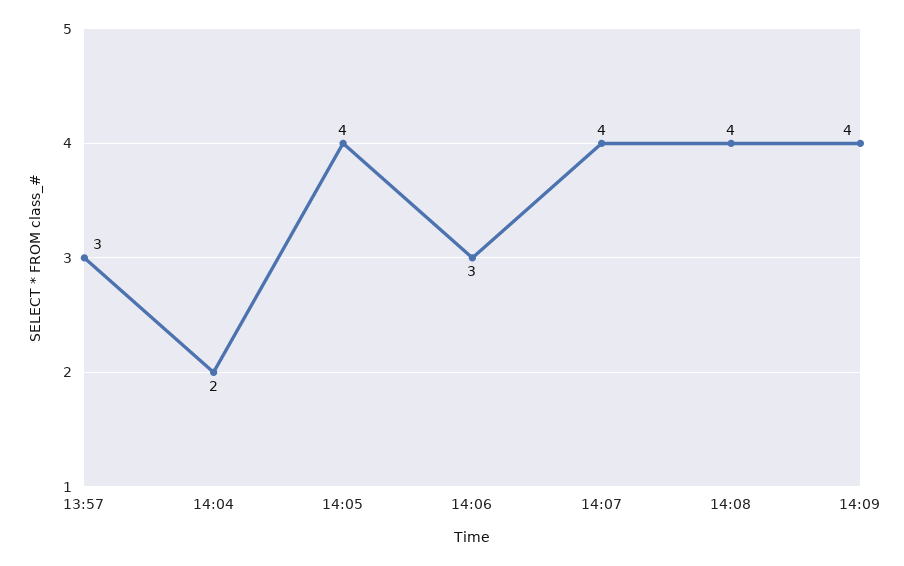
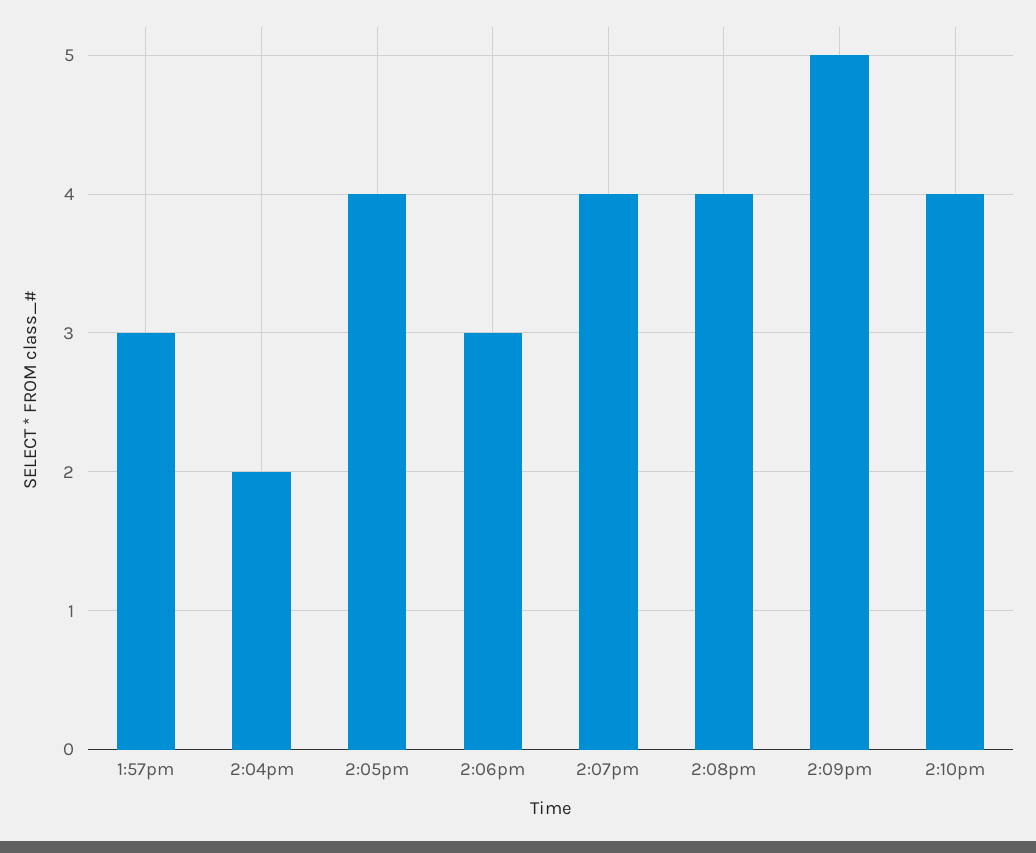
14:09: 4 -> 5
2:10pm: none -> 4

